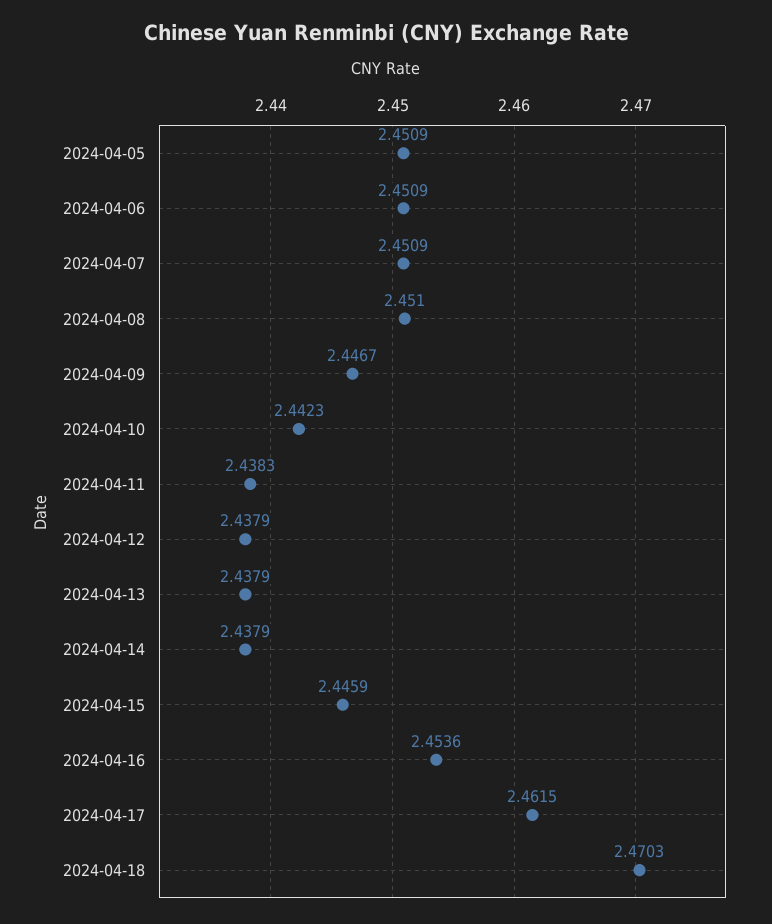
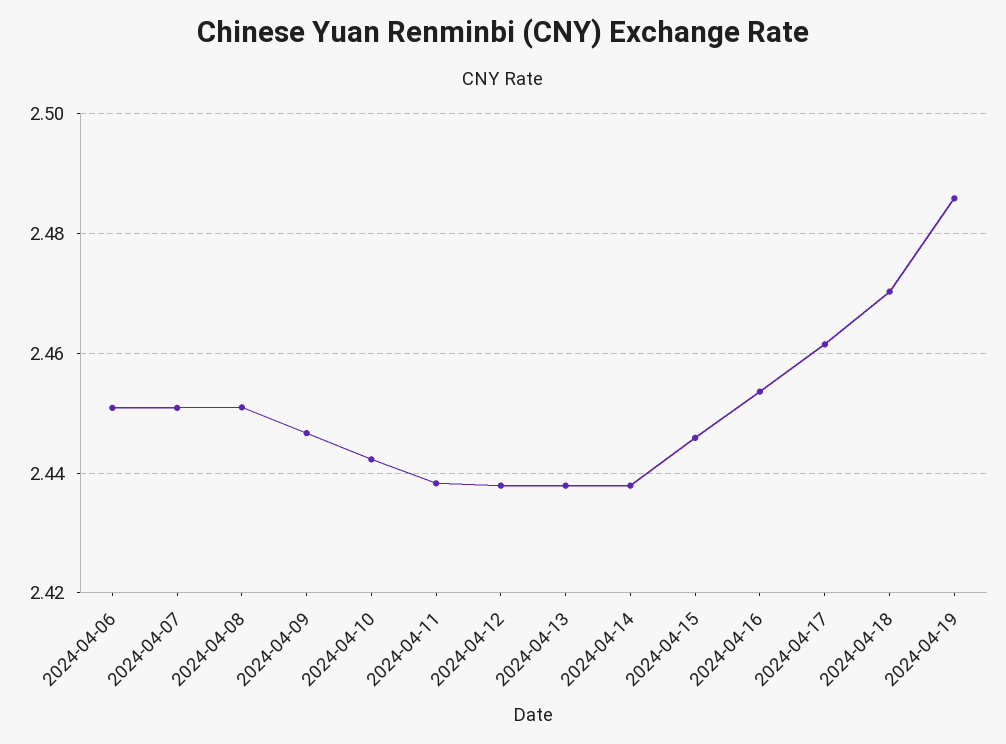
2024-04-05: 2.4509 -> none
2024-04-19: none -> 2.486

